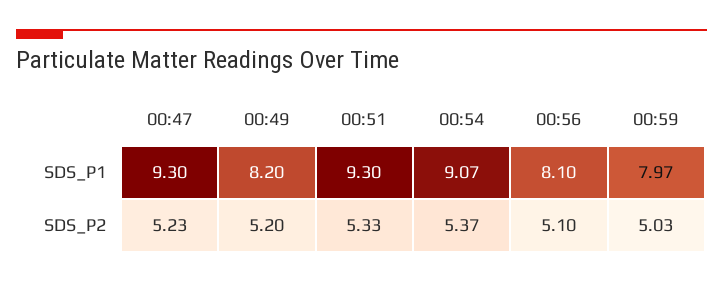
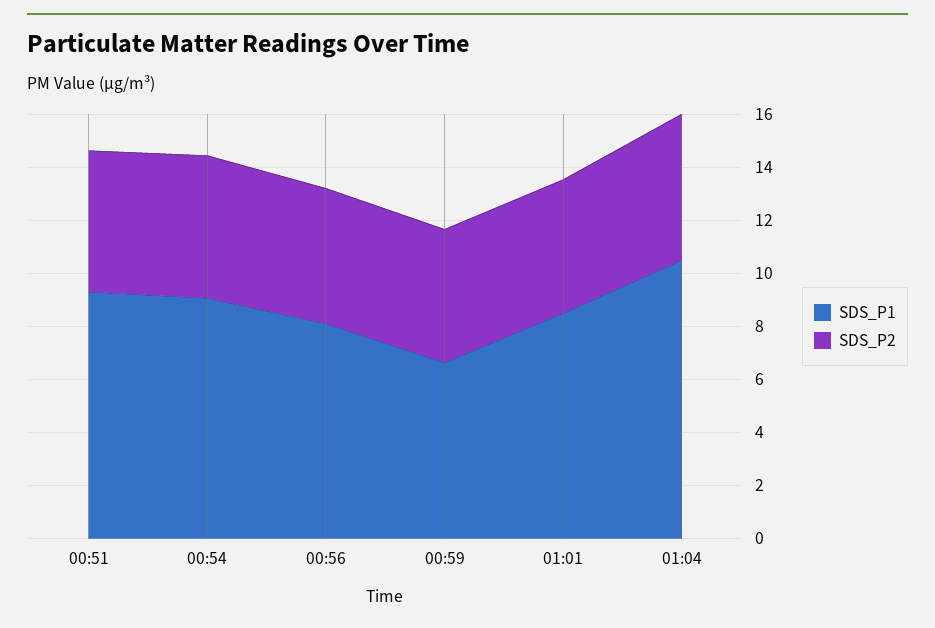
SDS_P1, 00:47: 9.3 -> none
SDS_P1, 00:49: 8.2 -> none
SDS_P1, 00:59: 7.97 -> 6.5
SDS_P2, 00:47: 5.23 -> none
SDS_P2, 00:49: 5.2 -> none
SDS_P1, 01:01: none -> 8.5
SDS_P2, 01:01: none -> 5
SDS_P1, 01:04: none -> 10.5
SDS_P2, 01:04: none -> 5.5

